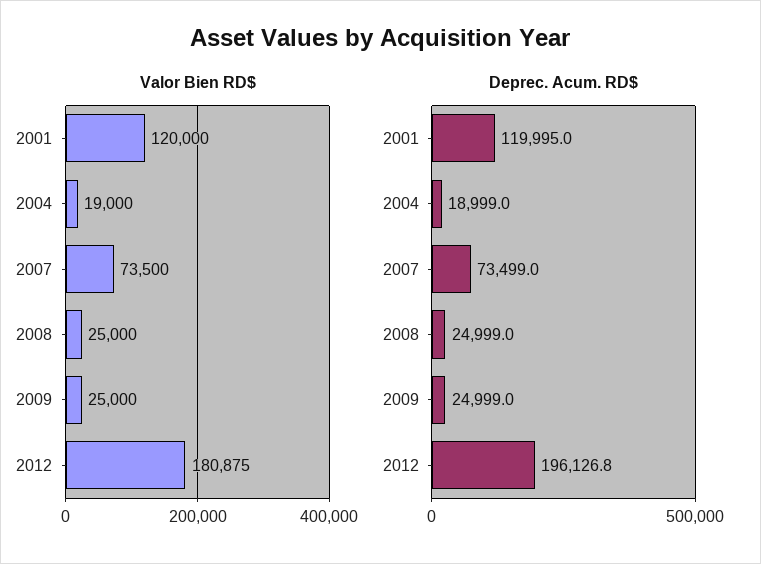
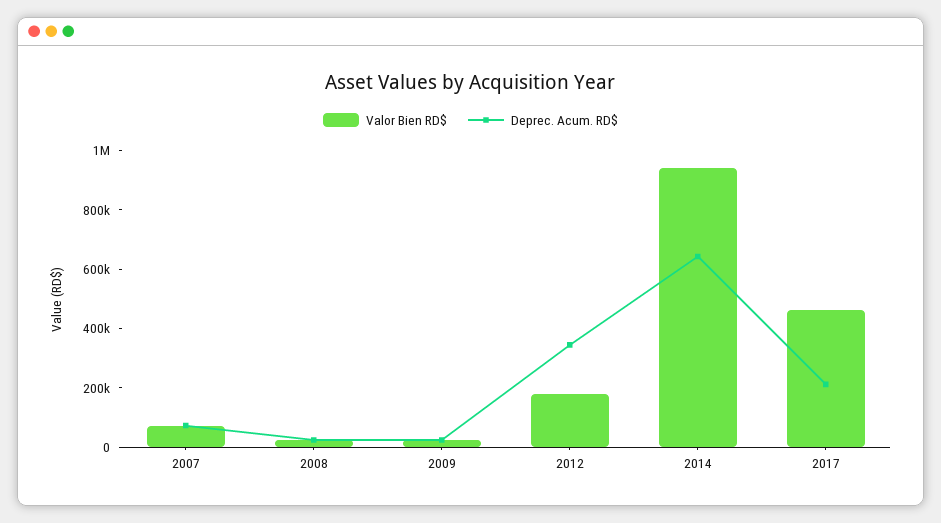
Valor Bien RD$, 2001: 120000 -> none
Valor Bien RD$, 2004: 19000 -> none
Deprec. Acum. RD$, 2001: 119995 -> none
Deprec. Acum. RD$, 2004: 18999 -> none
Deprec. Acum. RD$, 2012: 196126.8 -> 350000
Valor Bien RD$, 2014: none -> 950000
Deprec. Acum. RD$, 2014: none -> 650000
Valor Bien RD$, 2017: none -> 450000
Deprec. Acum. RD$, 2017: none -> 200000

